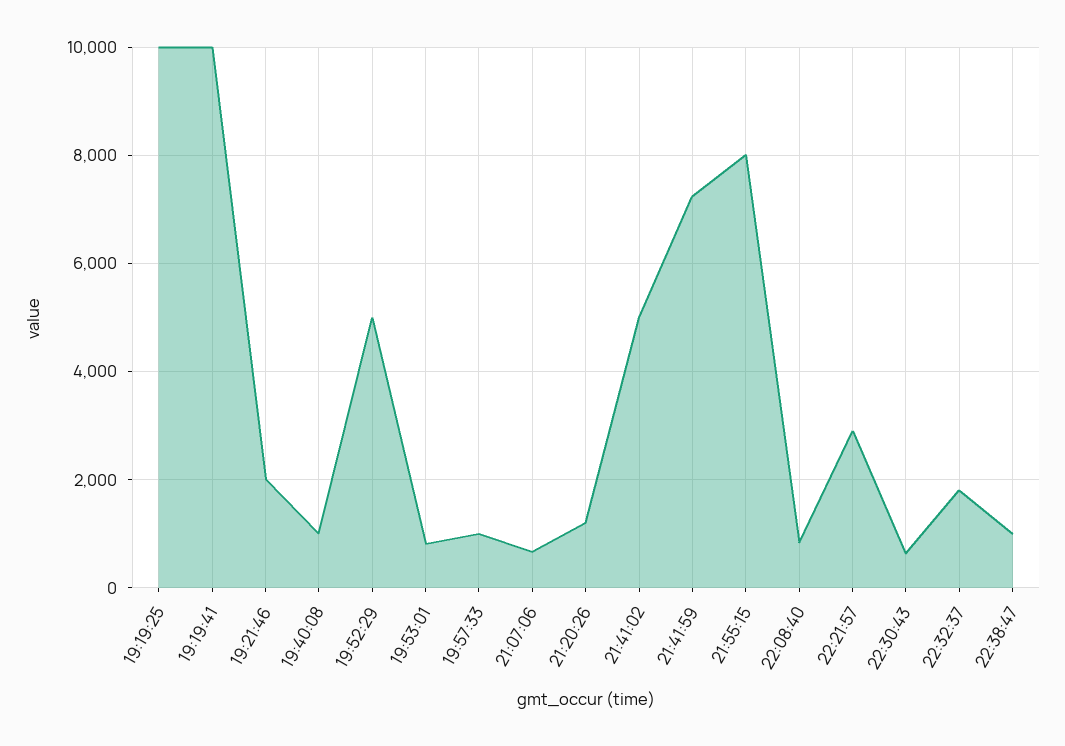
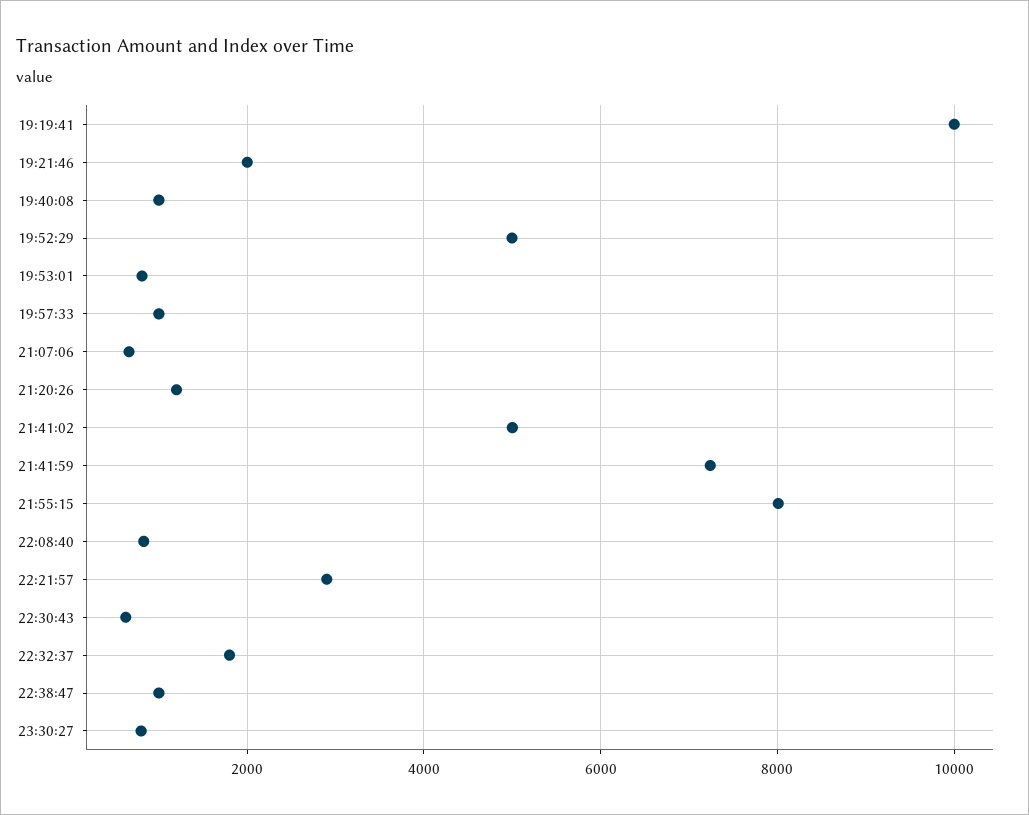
19:19:25: 10000 -> none
23:30:27: none -> 800

